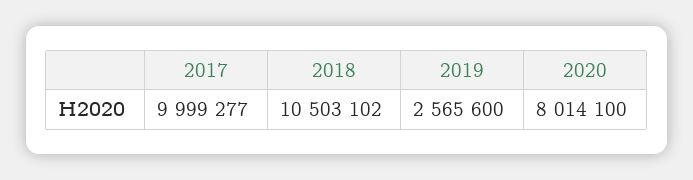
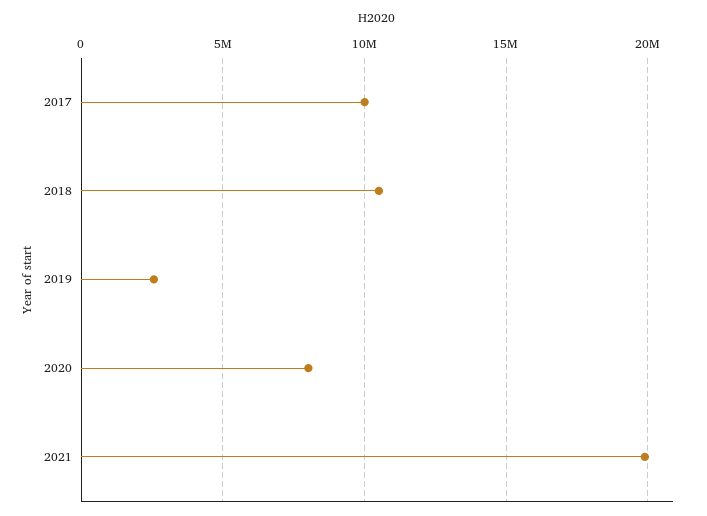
2021: none -> 20000000

